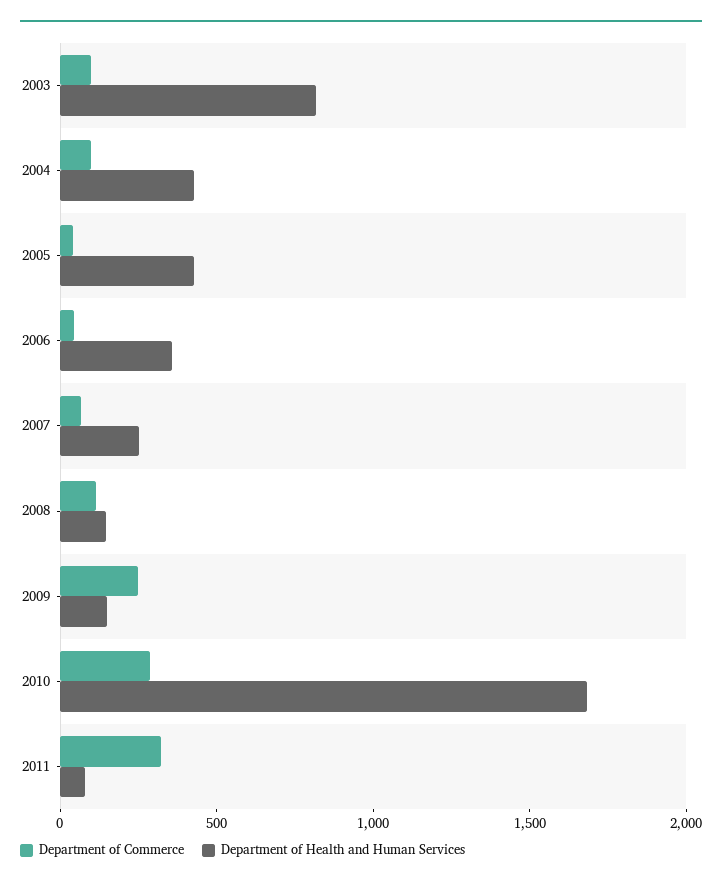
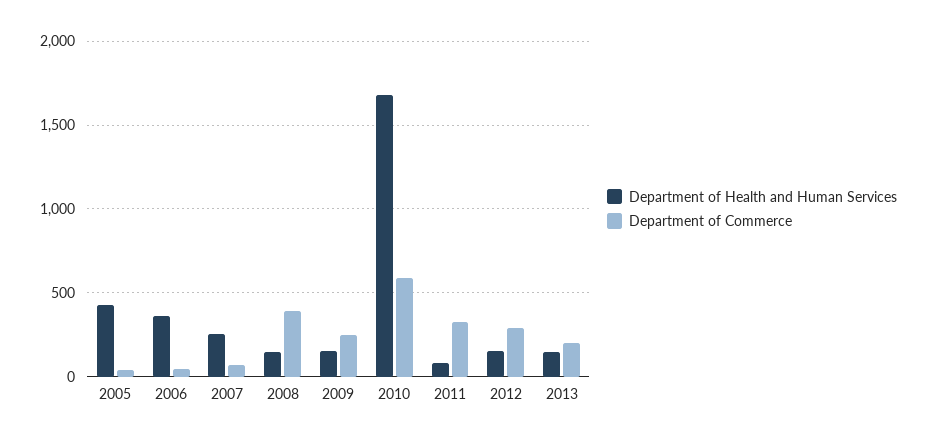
Department of Commerce, 2003: 100 -> none
Department of Health and Human Services, 2003: 800 -> none
Department of Commerce, 2004: 100 -> none
Department of Health and Human Services, 2004: 400 -> none
Department of Commerce, 2008: 100 -> 400
Department of Commerce, 2010: 300 -> 600
Department of Health and Human Services, 2012: none -> 150
Department of Commerce, 2012: none -> 300
Department of Health and Human Services, 2013: none -> 150
Department of Commerce, 2013: none -> 200

